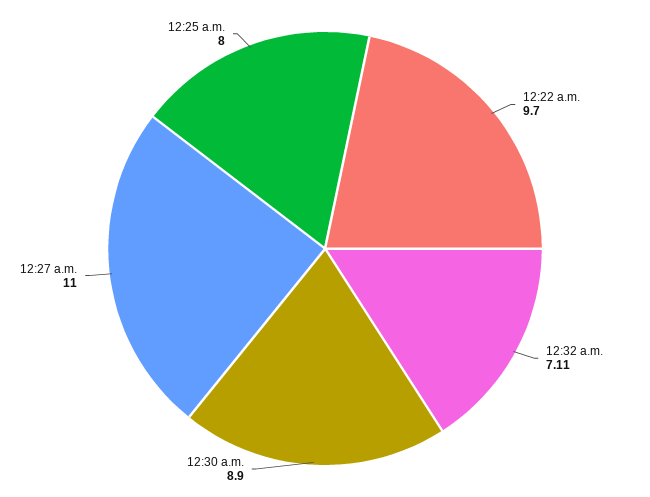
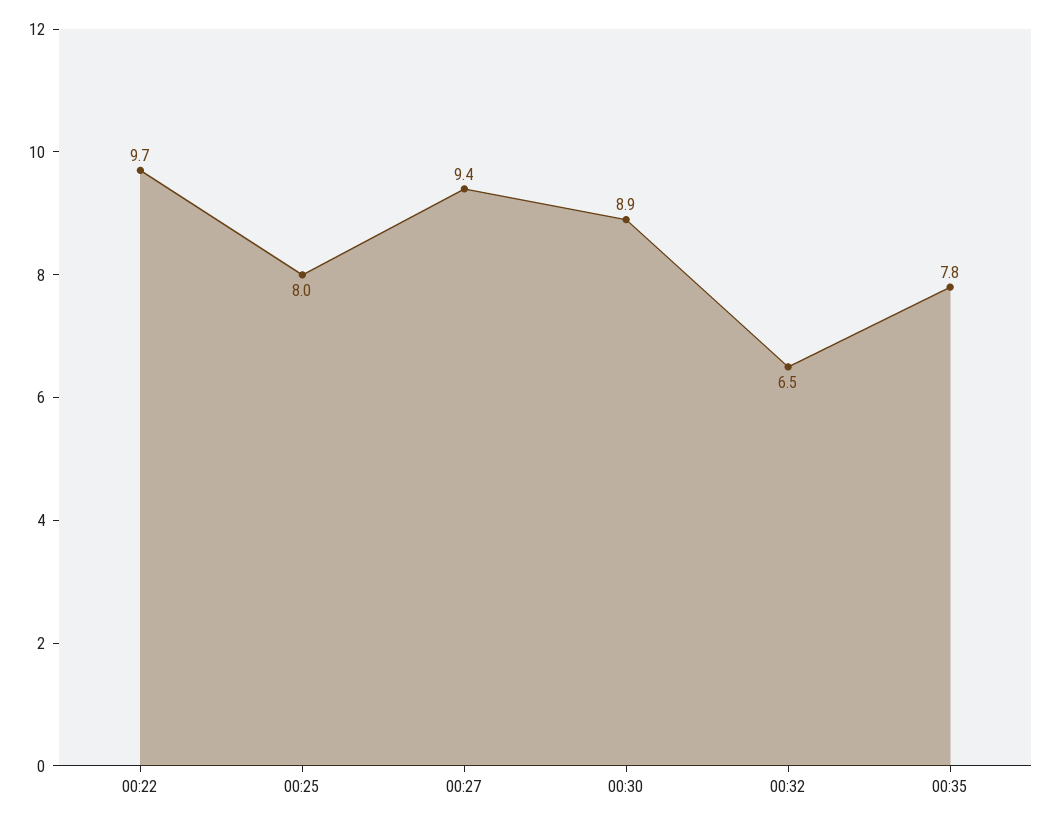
12:32 a.m.: 7.11 -> 6.5
12:27 a.m.: 11 -> 9.4
00:35: none -> 7.8

